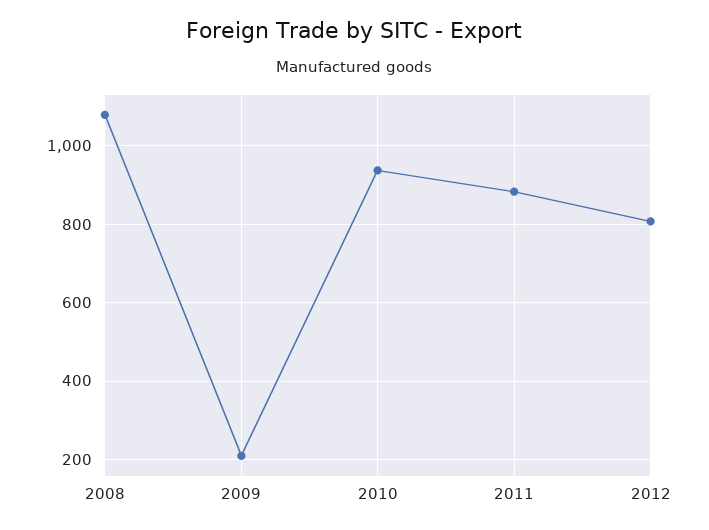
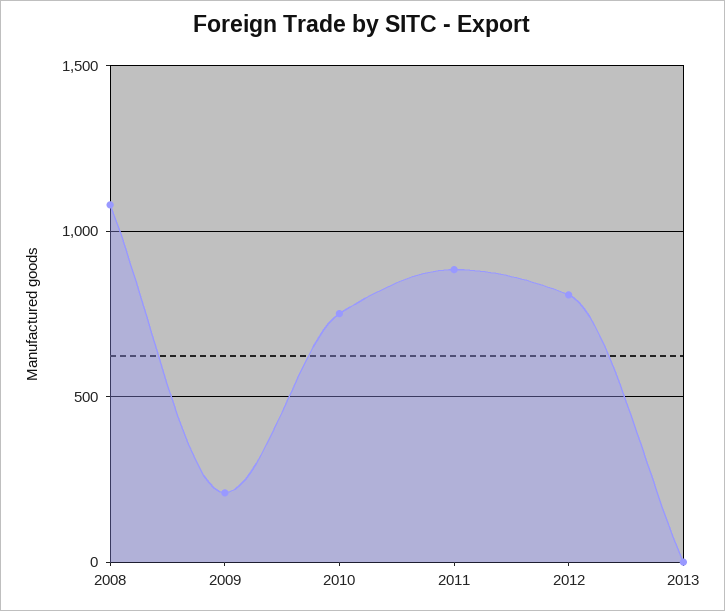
2010: 940 -> 750
2013: none -> 0

